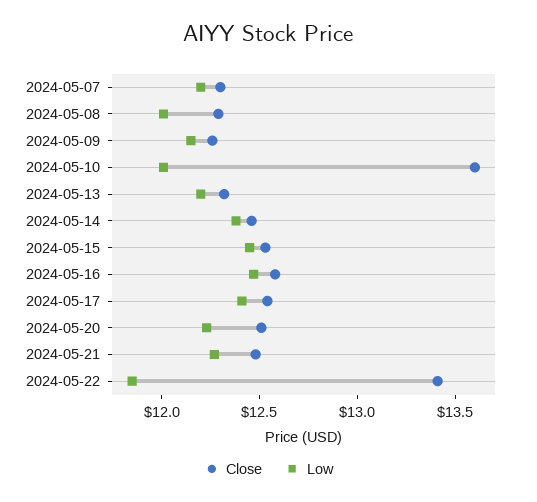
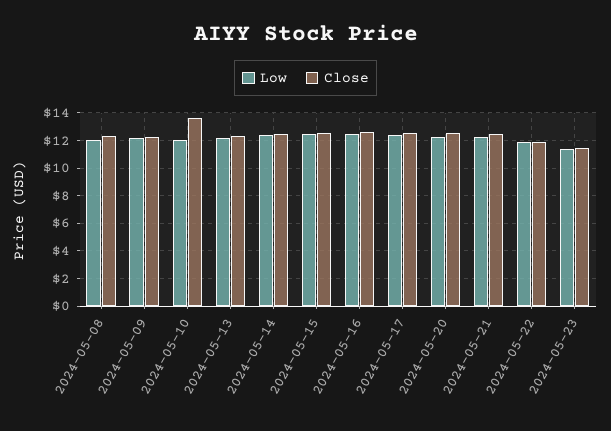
Close, 2024-05-07: 12.3 -> none
Low, 2024-05-07: 12.2 -> none
Close, 2024-05-22: 13.4 -> 12
Low, 2024-05-23: none -> 11.5
Close, 2024-05-23: none -> 11.5

